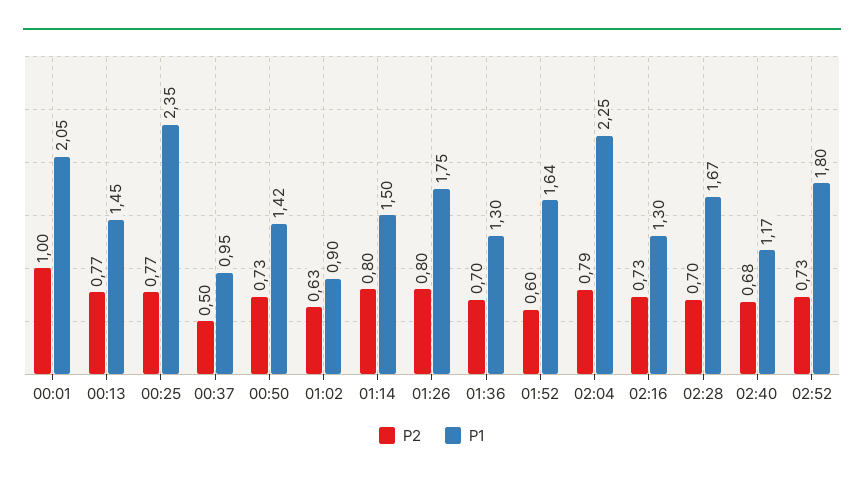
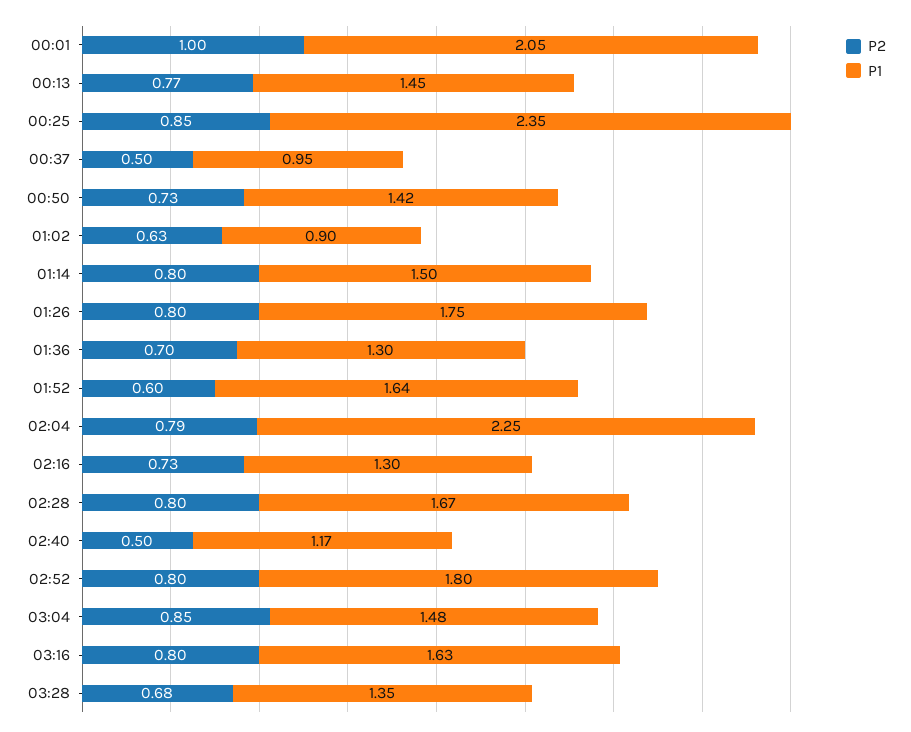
P2, 00:25: 0.77 -> 0.85
P2, 02:28: 0.7 -> 0.8
P2, 02:40: 0.68 -> 0.5
P2, 02:52: 0.73 -> 0.8
P2, 03:04: none -> 0.85
P1, 03:04: none -> 1.48
P2, 03:16: none -> 0.8
P1, 03:16: none -> 1.63
P2, 03:28: none -> 0.68
P1, 03:28: none -> 1.35

